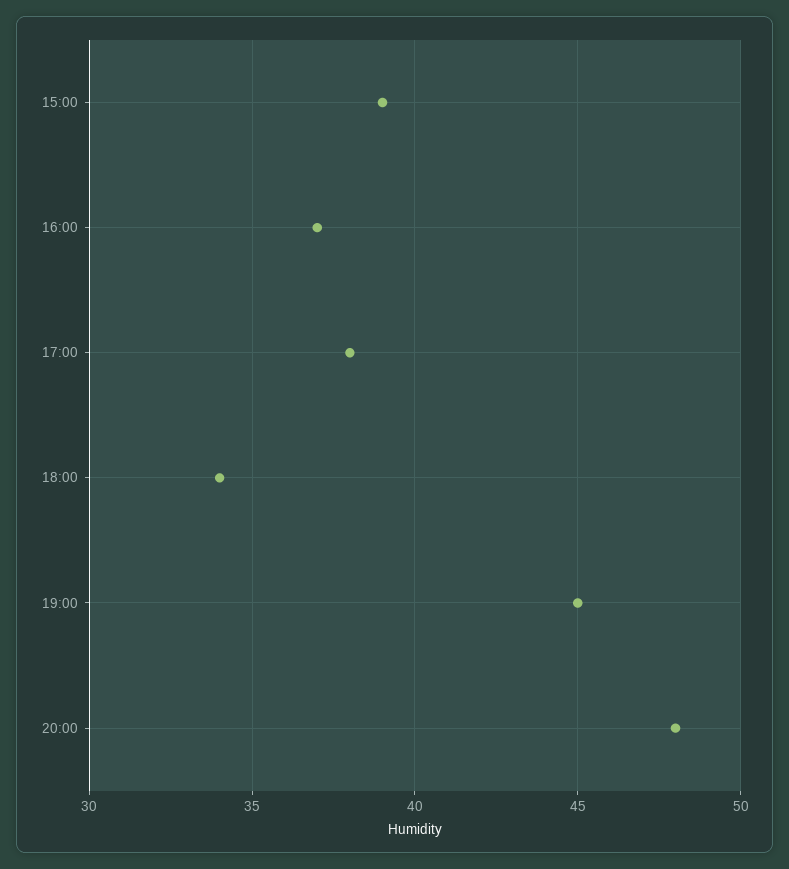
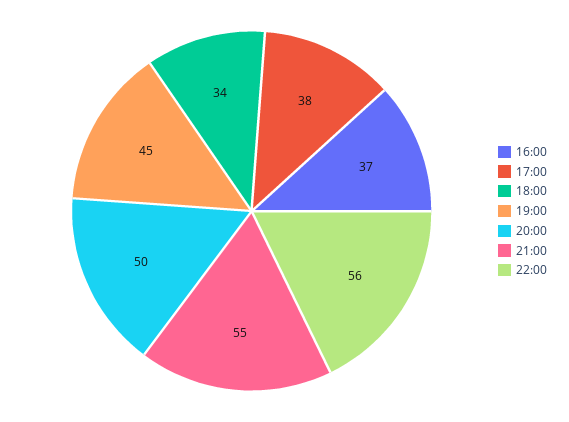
15:00: 39 -> none
20:00: 48 -> 50
21:00: none -> 55
22:00: none -> 56

